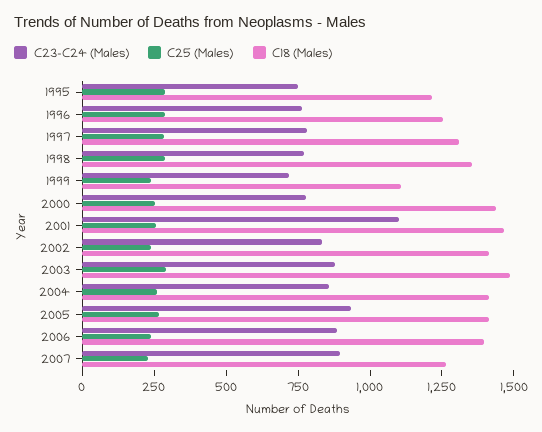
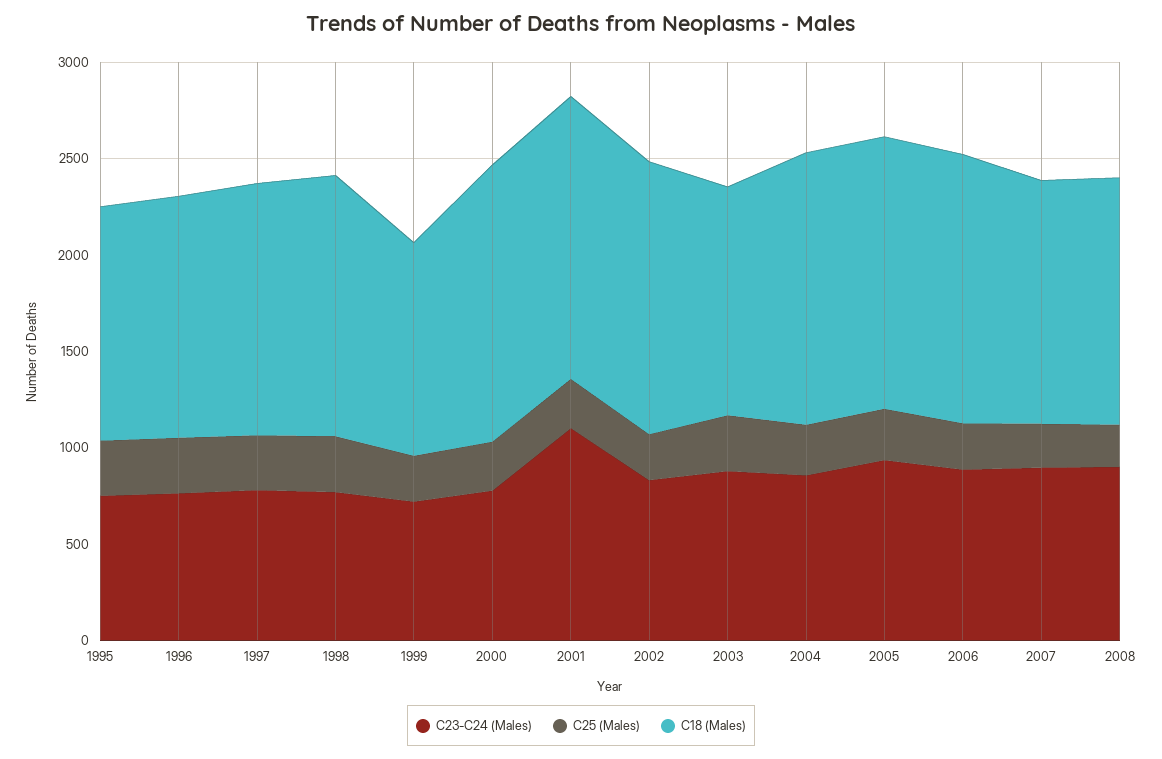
C18 (Males), 2003: 1500 -> 1200
C23-C24 (Males), 2008: none -> 900
C25 (Males), 2008: none -> 200
C18 (Males), 2008: none -> 1300

